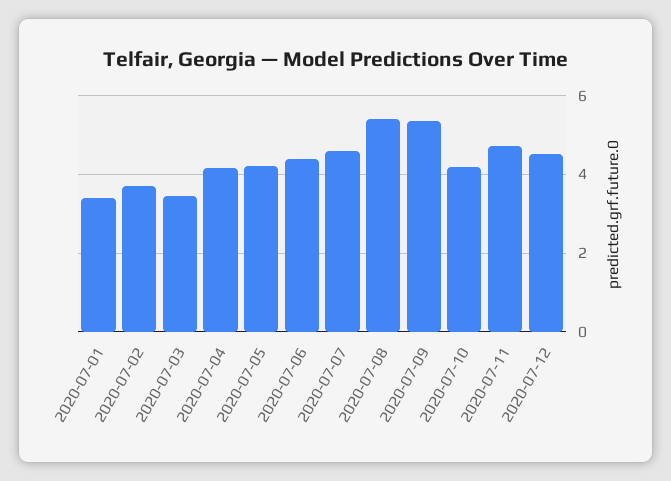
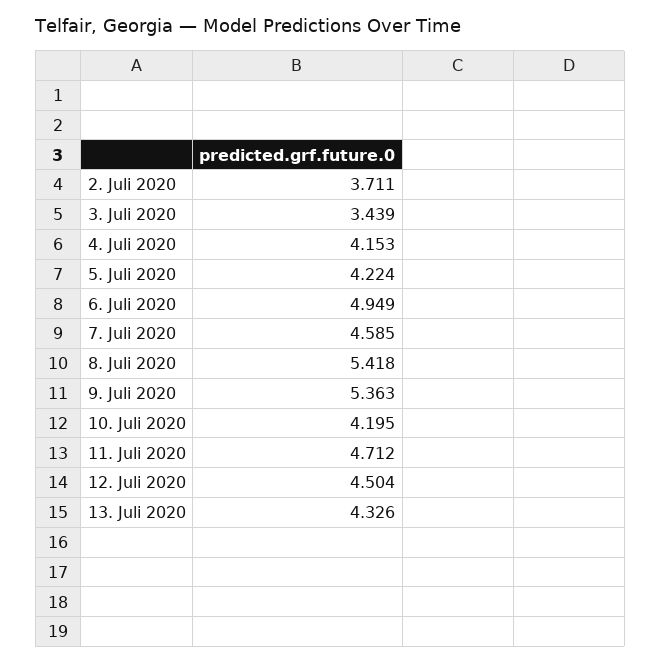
2020-07-01: 3.4 -> none
2020-07-06: 4.4 -> 4.949
13. Juli 2020: none -> 4.326

